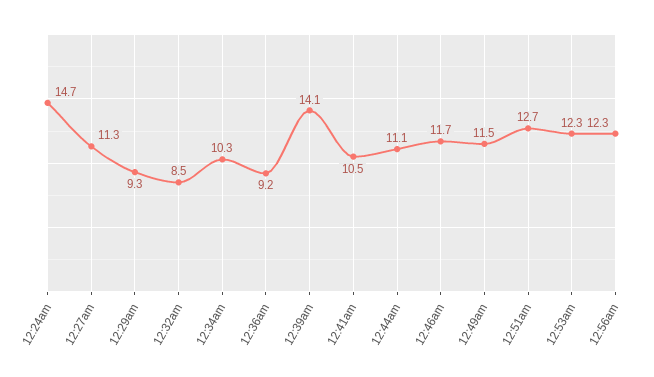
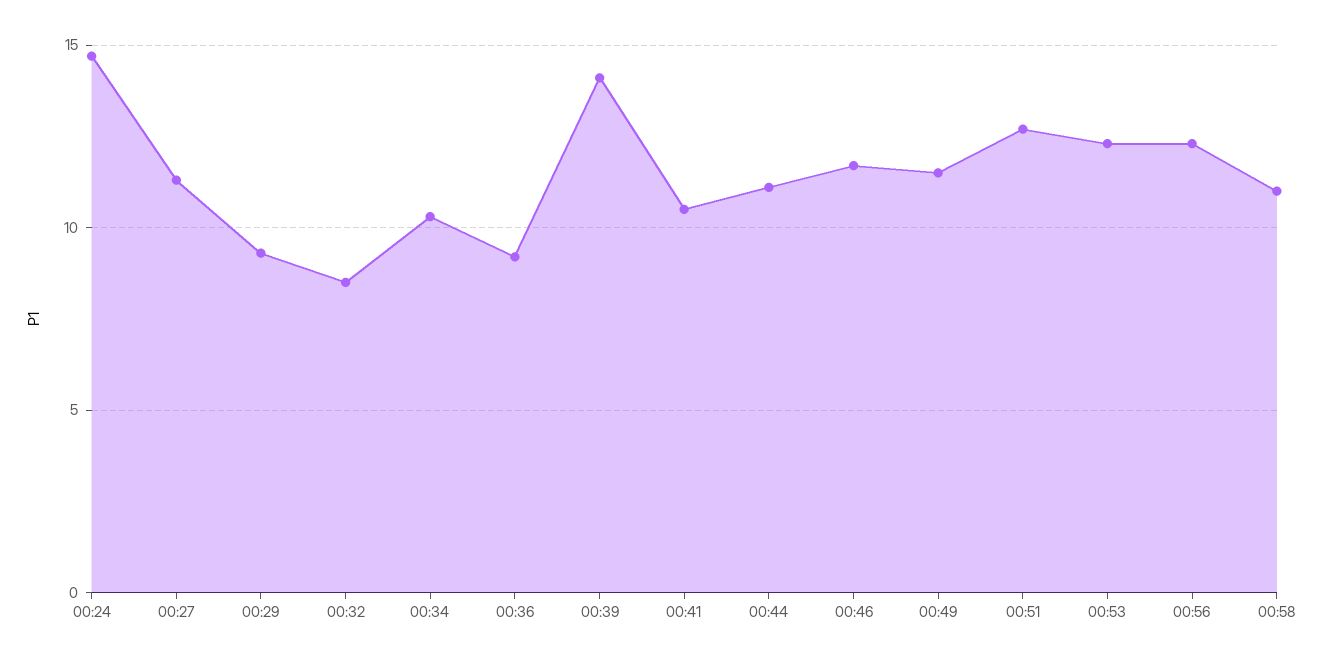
00:58: none -> 11

